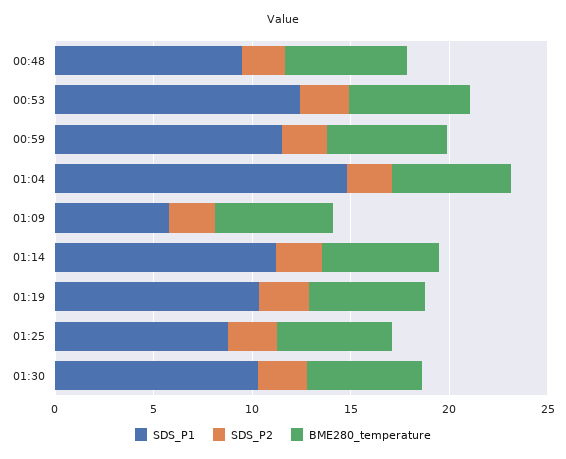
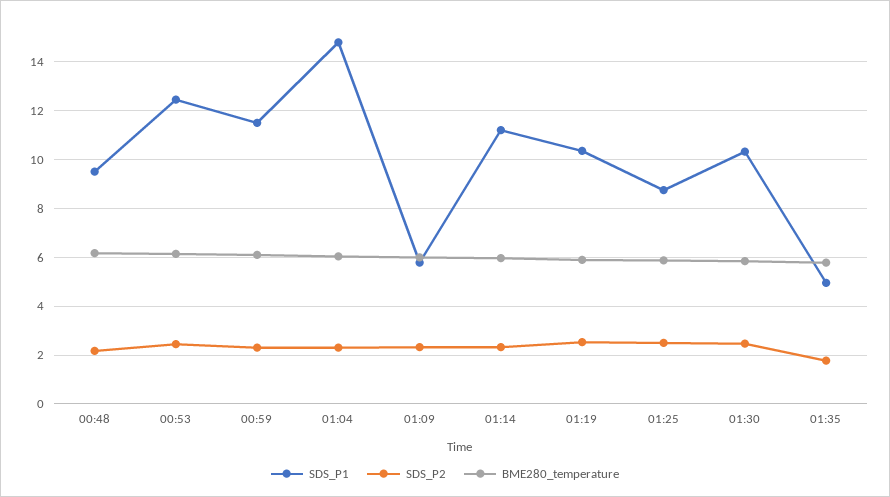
SDS_P1, 01:35: none -> 5
SDS_P2, 01:35: none -> 1.75
BME280_temperature, 01:35: none -> 5.75

